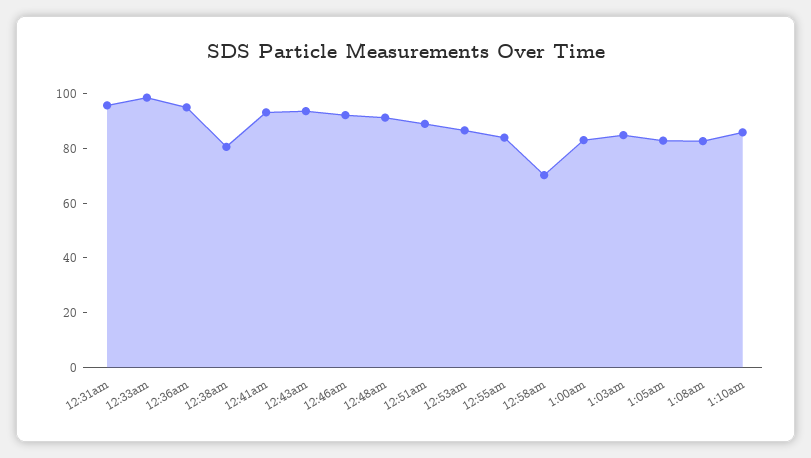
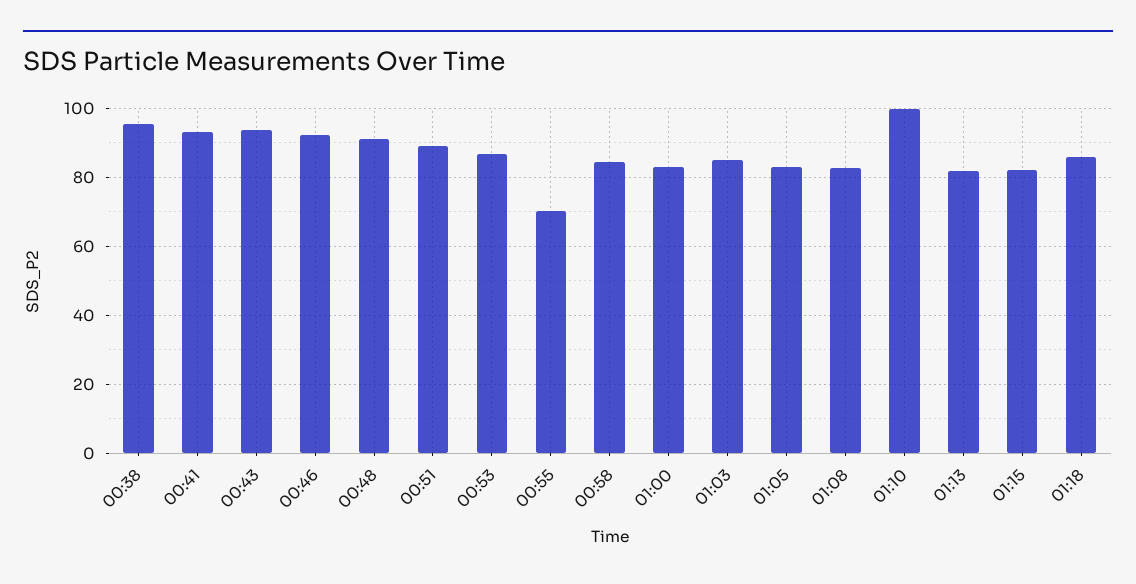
12:31am: 95 -> none
12:33am: 100 -> none
12:36am: 95 -> none
12:38am: 80 -> 96
12:55am: 85 -> 70
12:58am: 70 -> 84
1:10am: 85 -> 100
01:13: none -> 82
01:15: none -> 82
01:18: none -> 86

